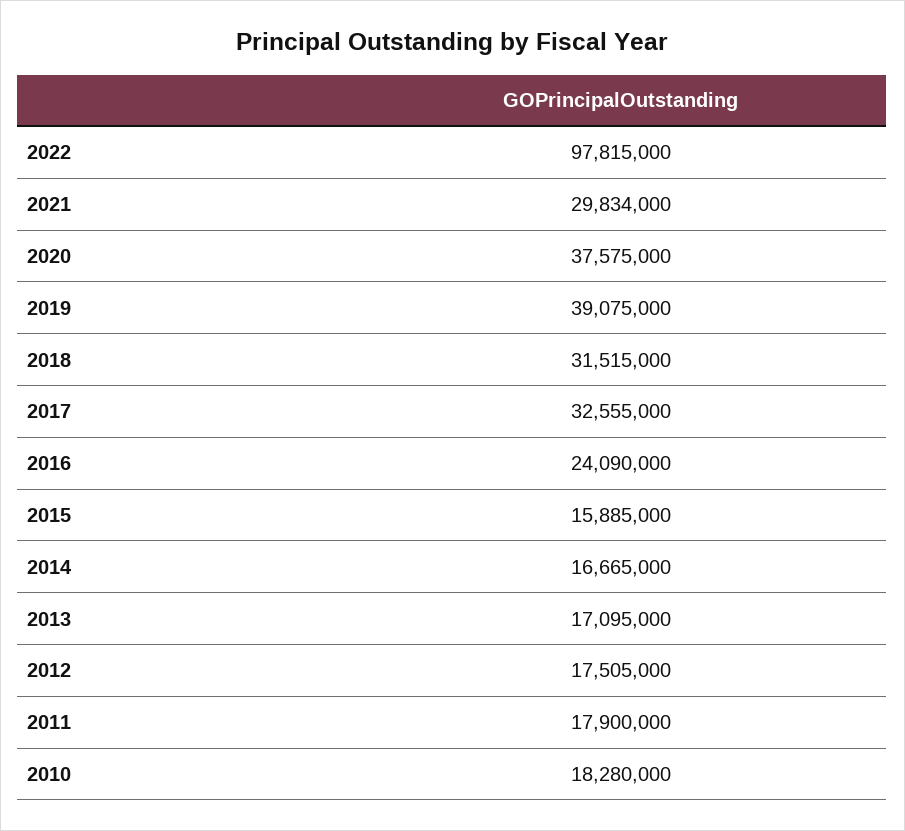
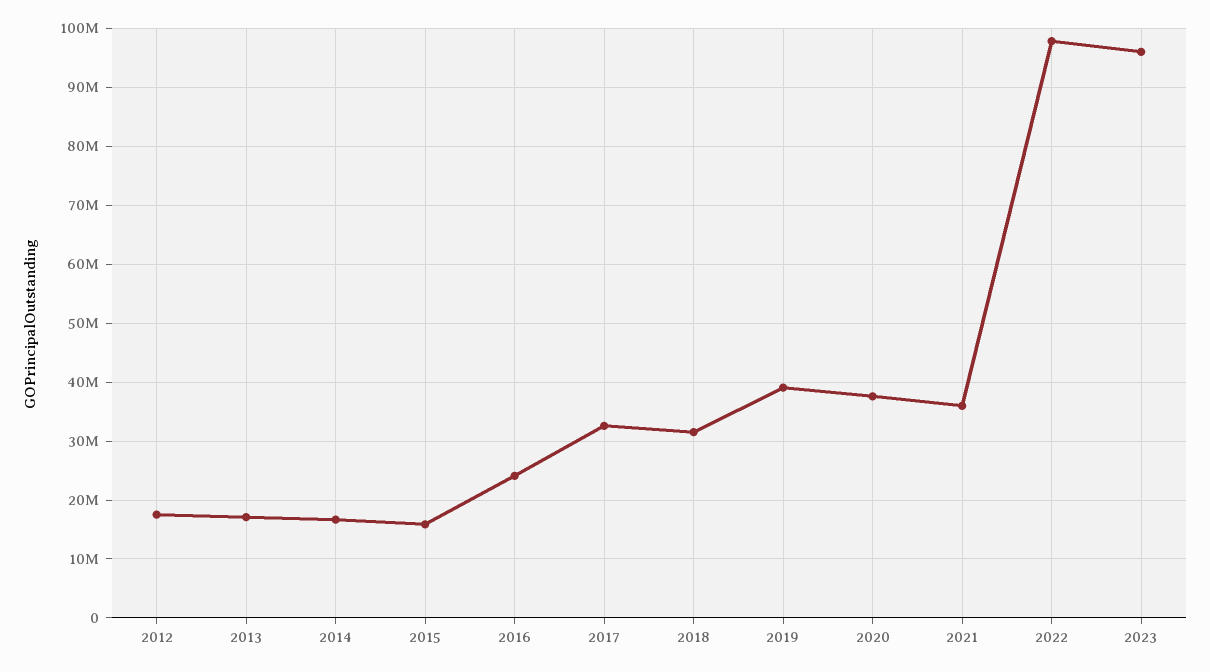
2021: 29834000 -> 36000000
2011: 17900000 -> none
2010: 18280000 -> none
2023: none -> 96000000

